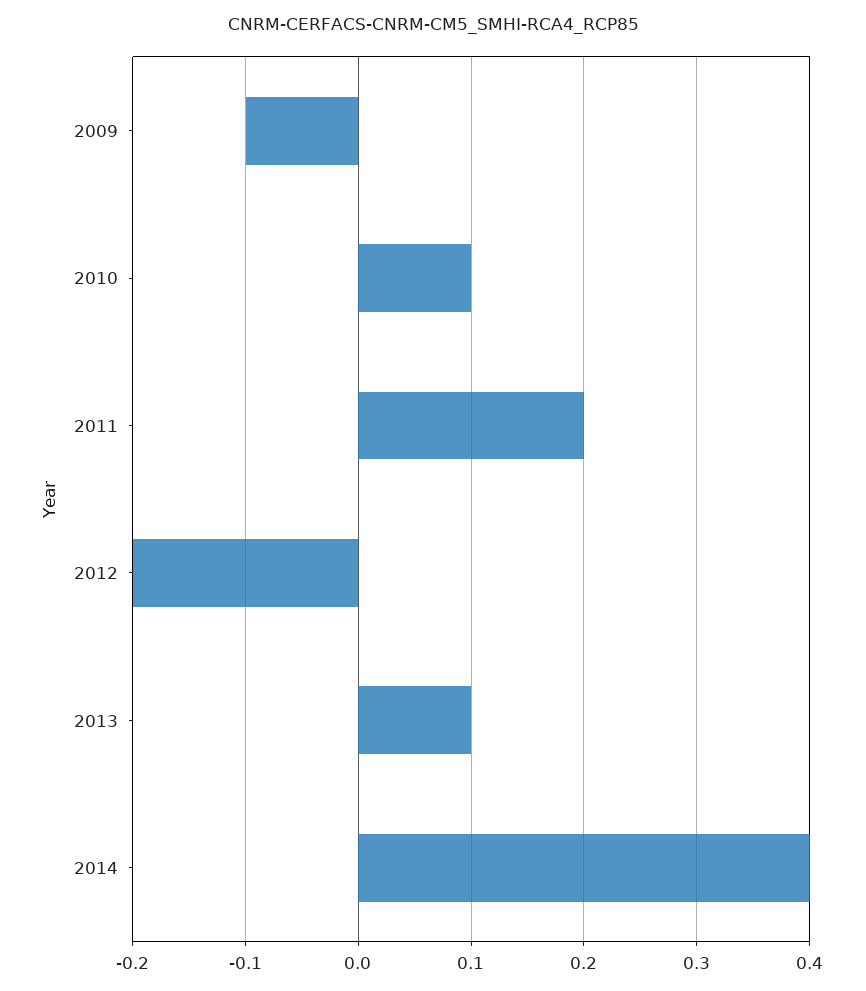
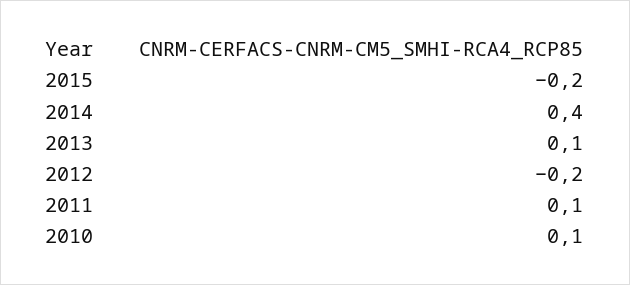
2009: -0.1 -> none
2011: 0.2 -> 0.1
2015: none -> -0.2

